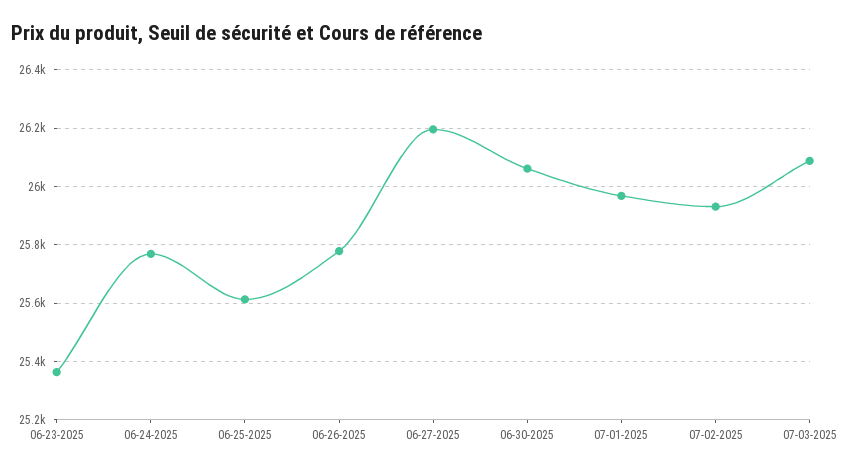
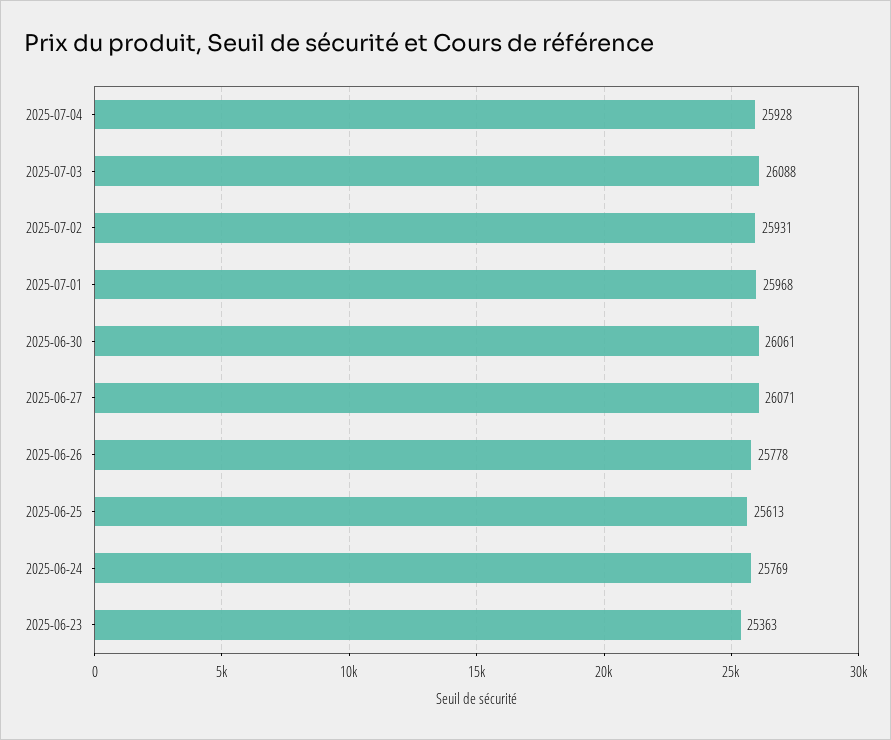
06-27-2025: 26200 -> 26071
2025-07-04: none -> 25928

